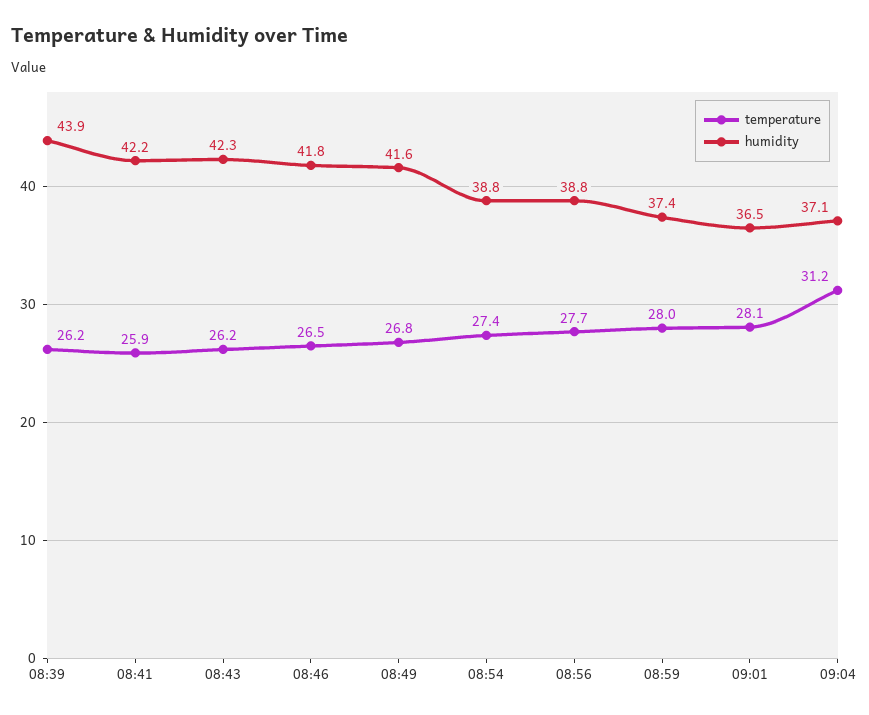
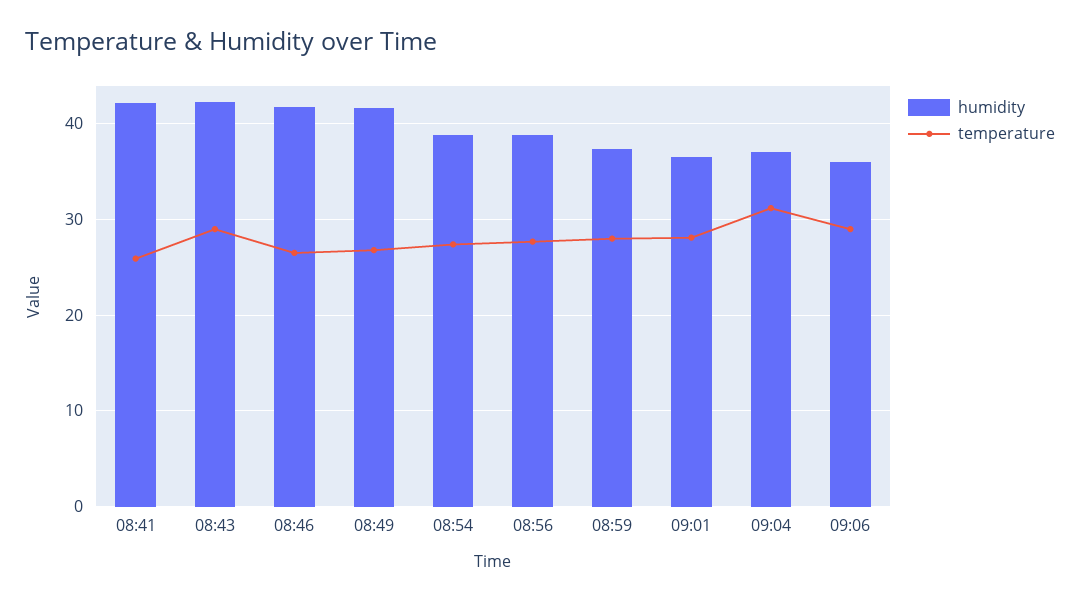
temperature, 08:39: 26.2 -> none
humidity, 08:39: 43.9 -> none
temperature, 08:43: 26.2 -> 29
humidity, 09:06: none -> 36
temperature, 09:06: none -> 29

